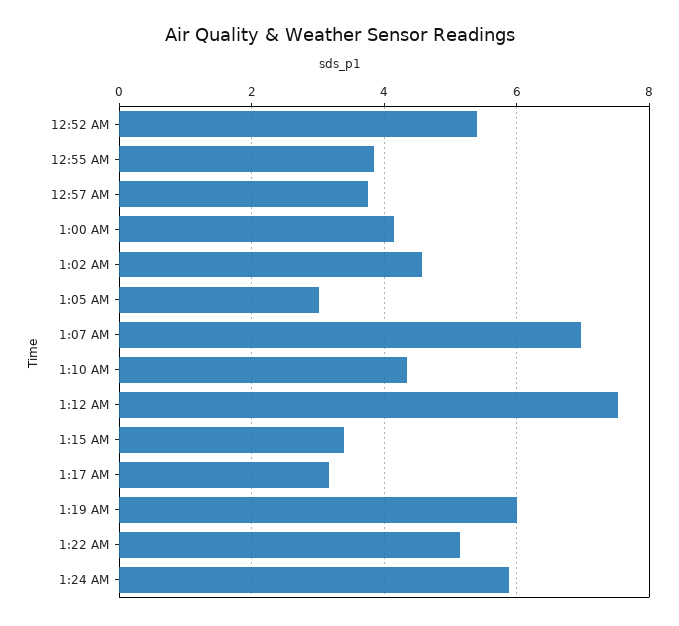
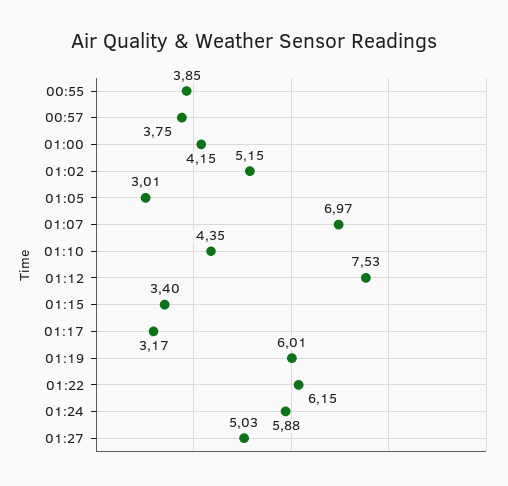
12:52 AM: 5.4 -> none
1:02 AM: 4.6 -> 5.15
1:22 AM: 5.2 -> 6.15
01:27: none -> 5.03

